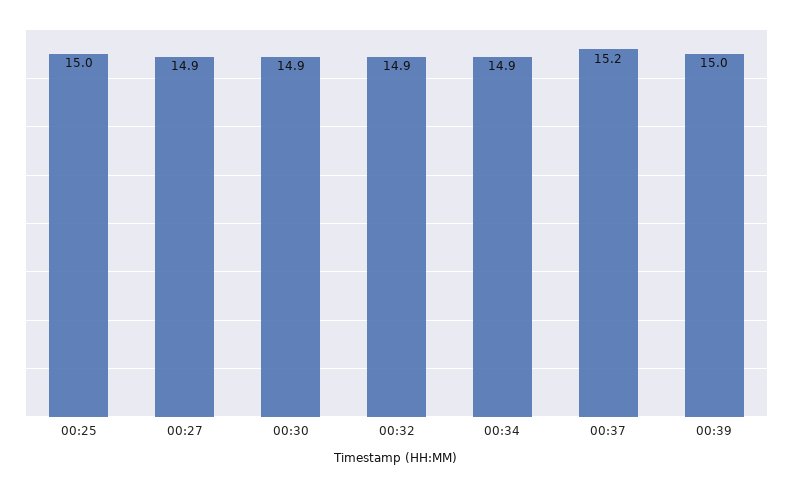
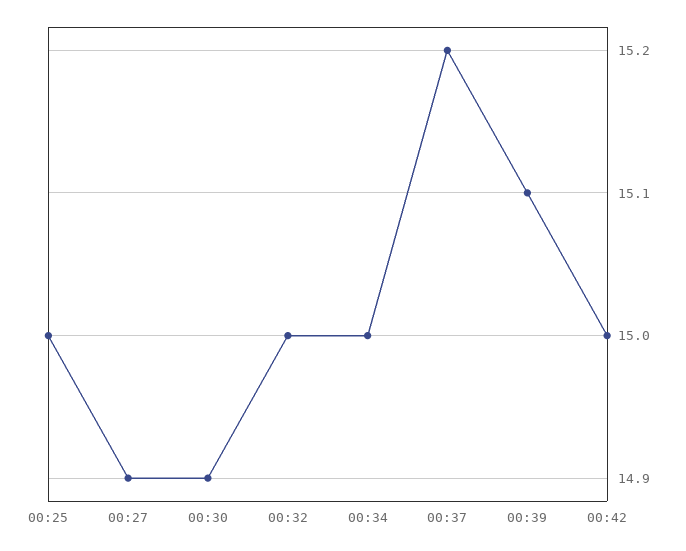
00:32: 14.9 -> 15
00:34: 14.9 -> 15
00:39: 15 -> 15.1
00:42: none -> 15

